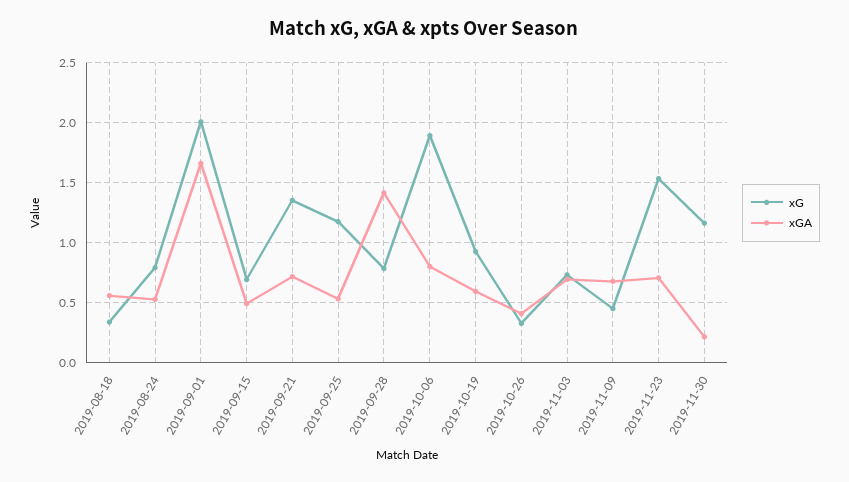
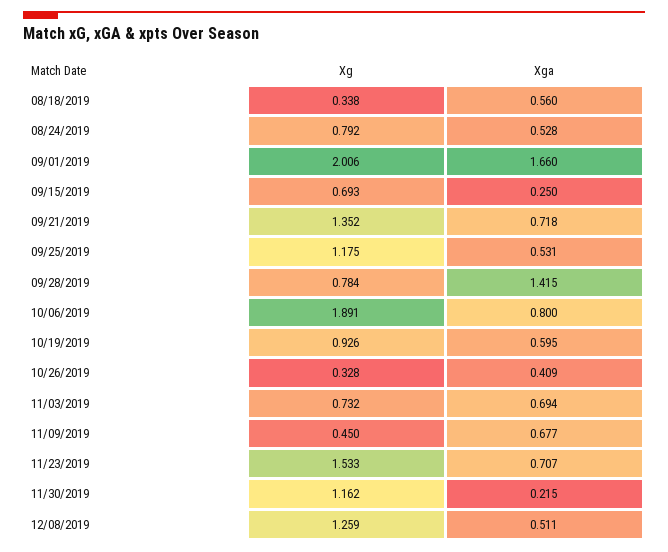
xGA, 2019-09-15: 0.5 -> 0.25
xG, 12/08/2019: none -> 1.259
xGA, 12/08/2019: none -> 0.511

